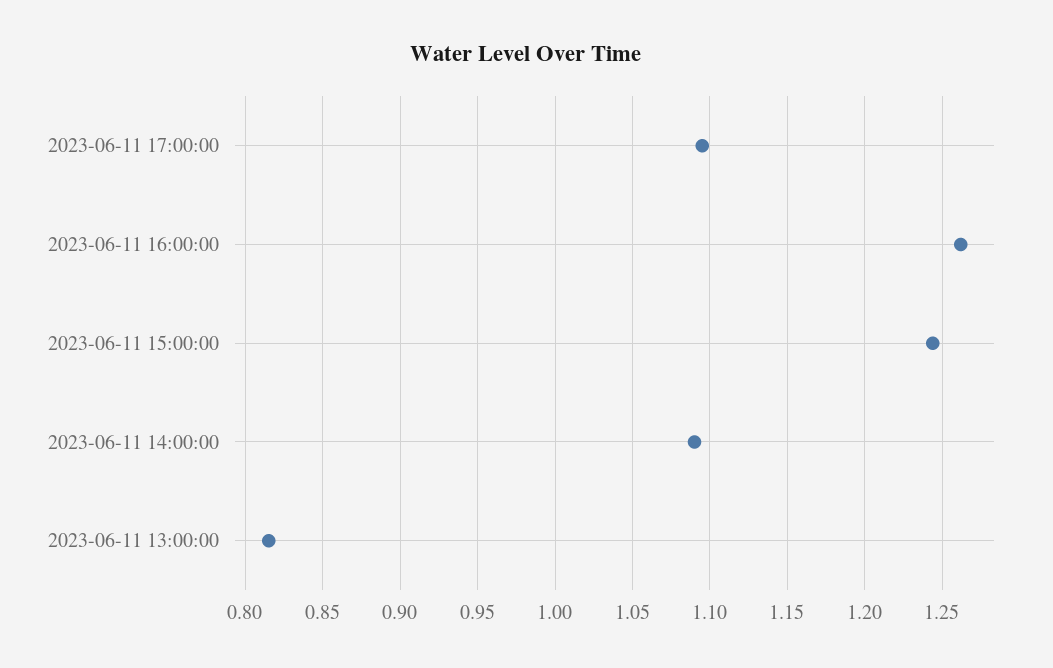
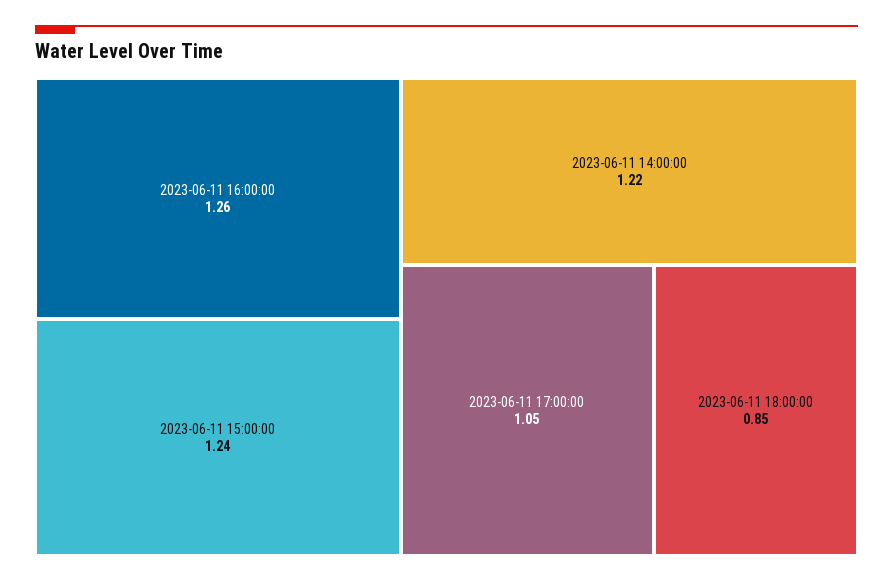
2023-06-11 17:00:00: 1.095 -> 1.05
2023-06-11 14:00:00: 1.09 -> 1.22
2023-06-11 13:00:00: 0.815 -> none
2023-06-11 18:00:00: none -> 0.85

